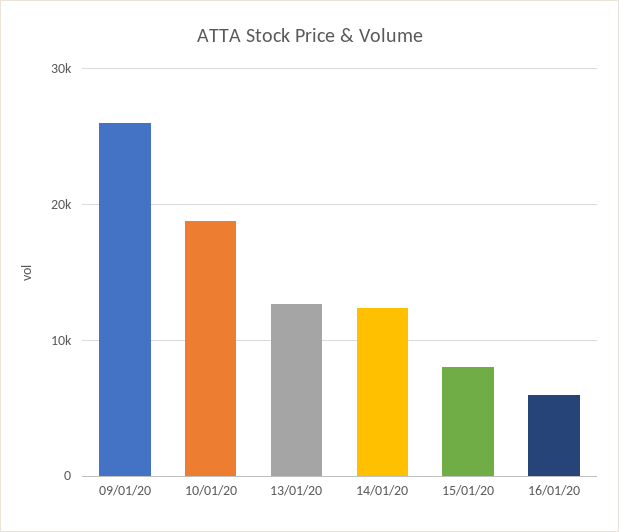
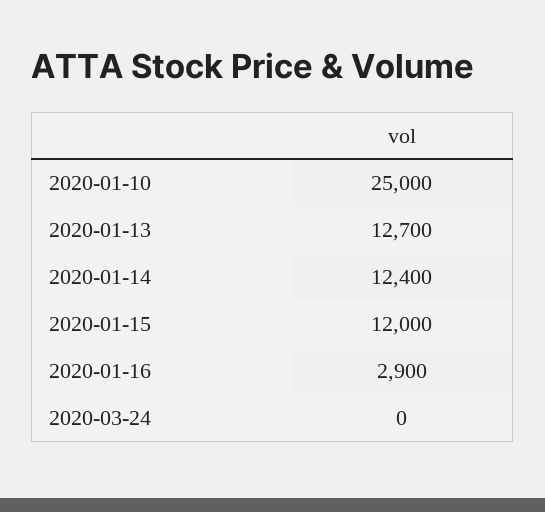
09/01/20: 26000 -> none
10/01/20: 19000 -> 25000
15/01/20: 8000 -> 12000
16/01/20: 6000 -> 2900
2020-03-24: none -> 0

